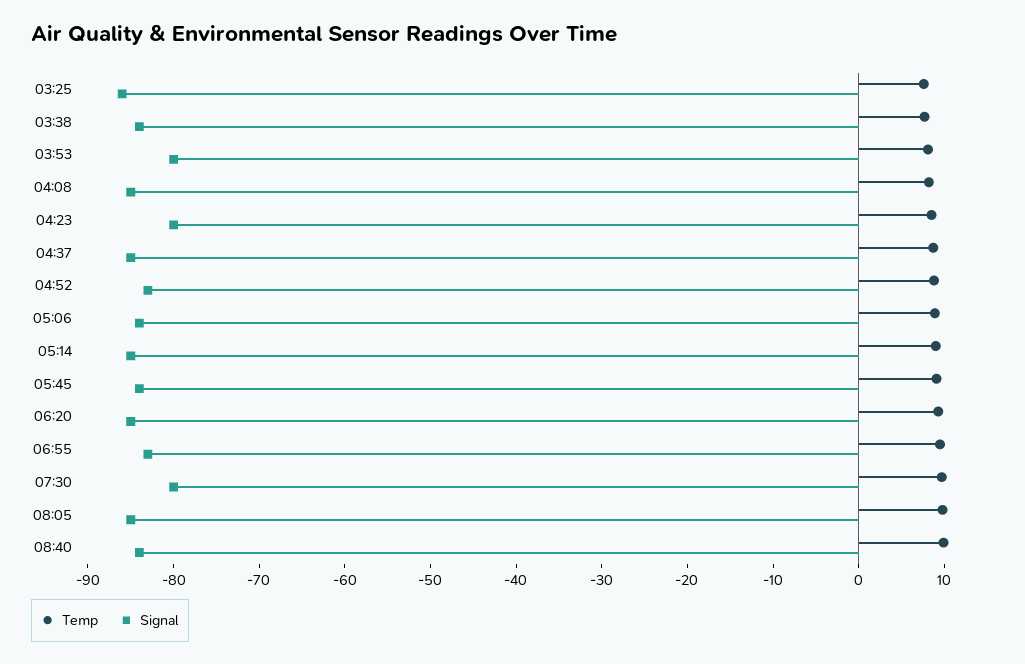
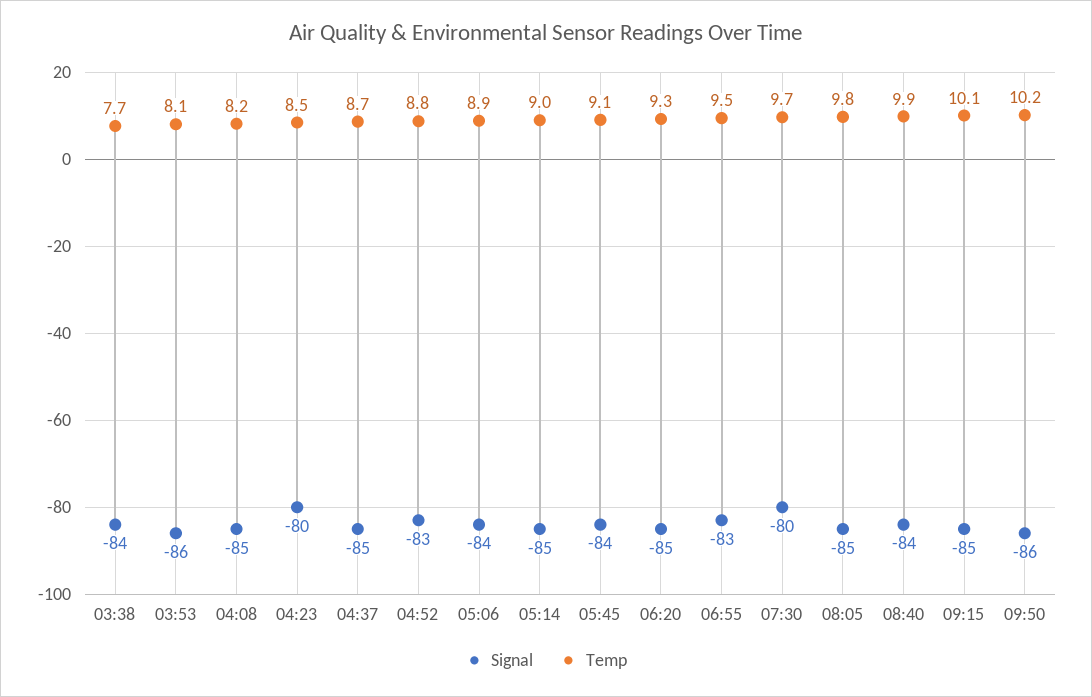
Temp, 03:25: 8 -> none
Signal, 03:25: -86 -> none
Signal, 03:53: -80 -> -86
Signal, 09:15: none -> -85
Temp, 09:15: none -> 10.1
Signal, 09:50: none -> -86
Temp, 09:50: none -> 10.2

